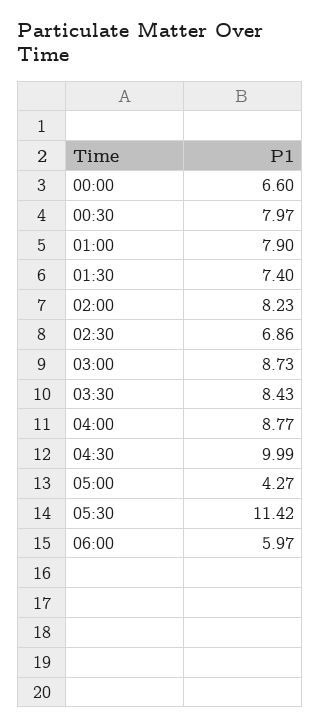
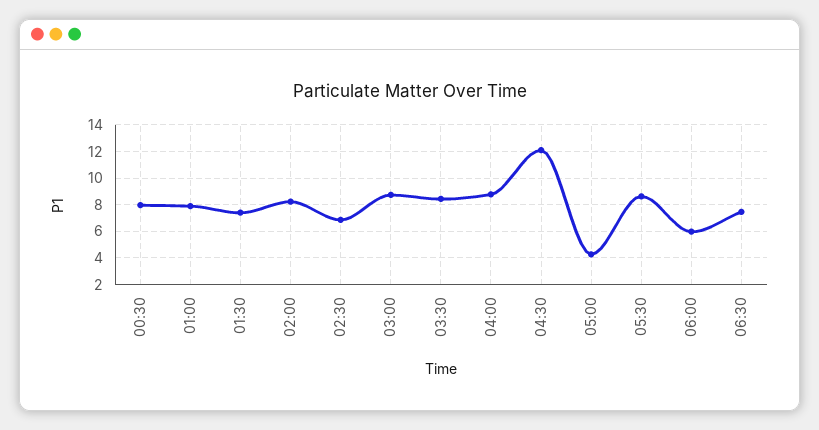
00:00: 6.6 -> none
04:30: 9.99 -> 12
05:30: 11.42 -> 8.5
06:30: none -> 7.5

